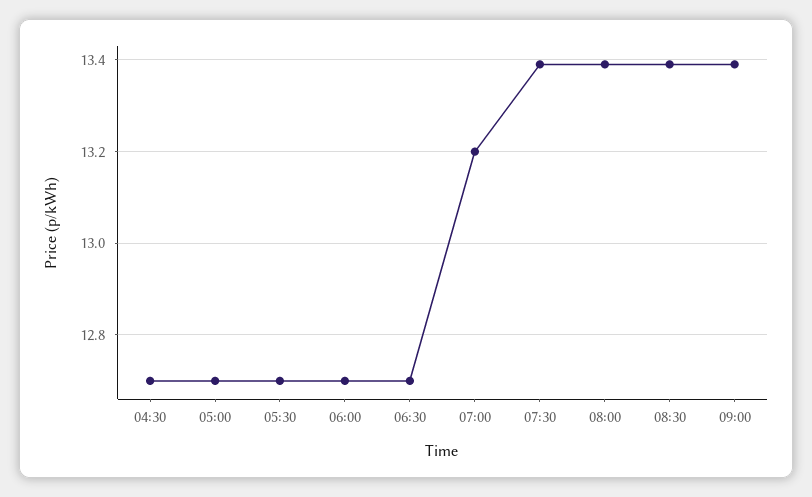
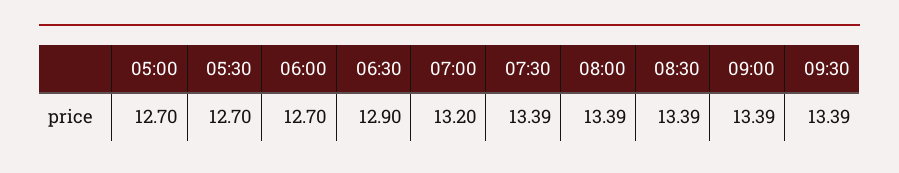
04:30: 12.7 -> none
06:30: 12.7 -> 12.9
09:30: none -> 13.39

